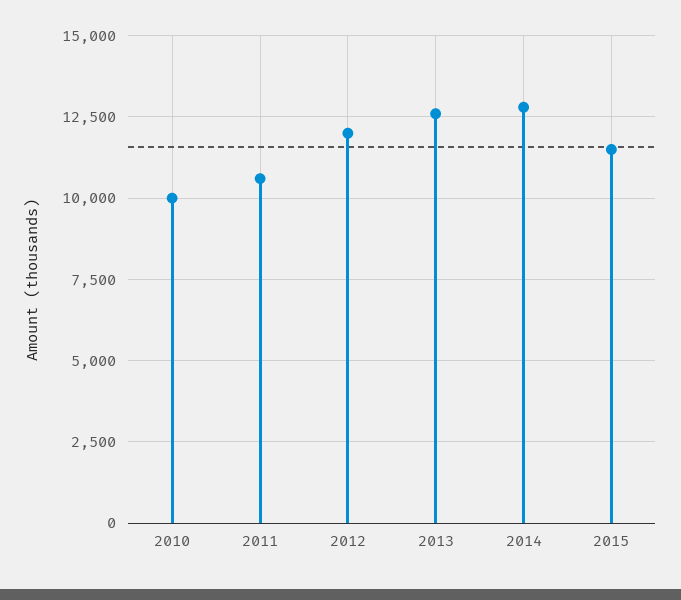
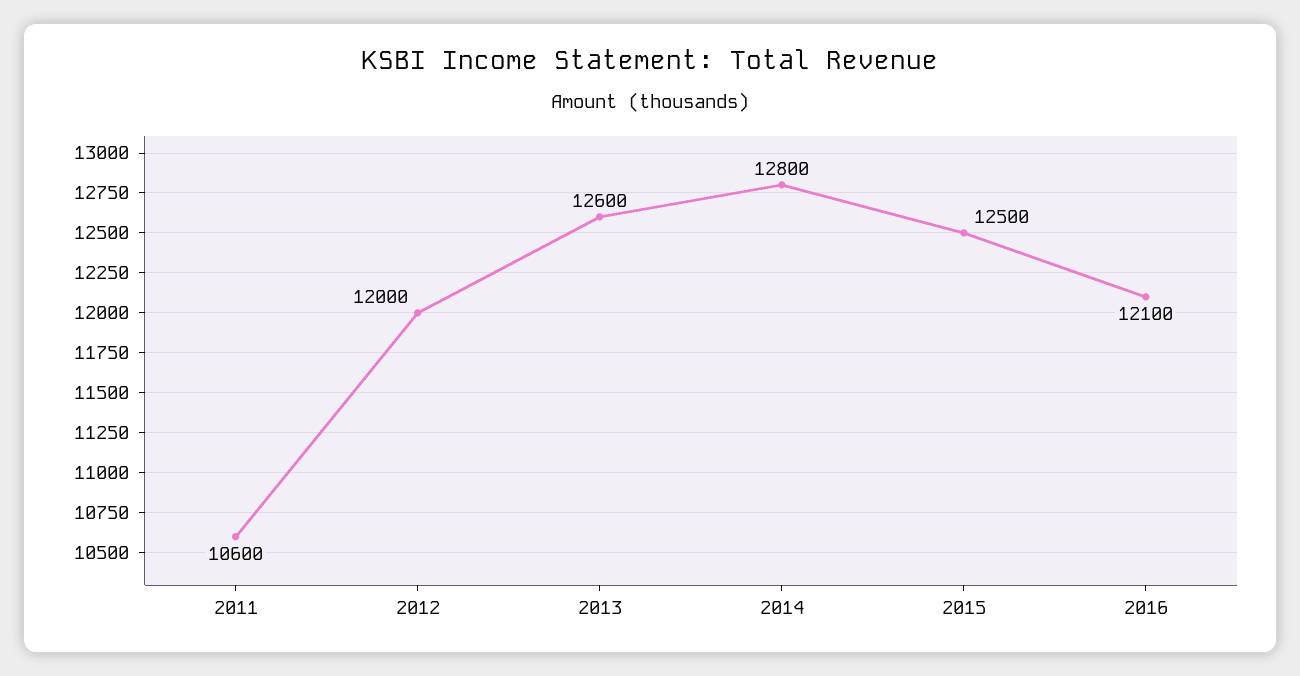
2010: 10000 -> none
2015: 11500 -> 12500
2016: none -> 12100

